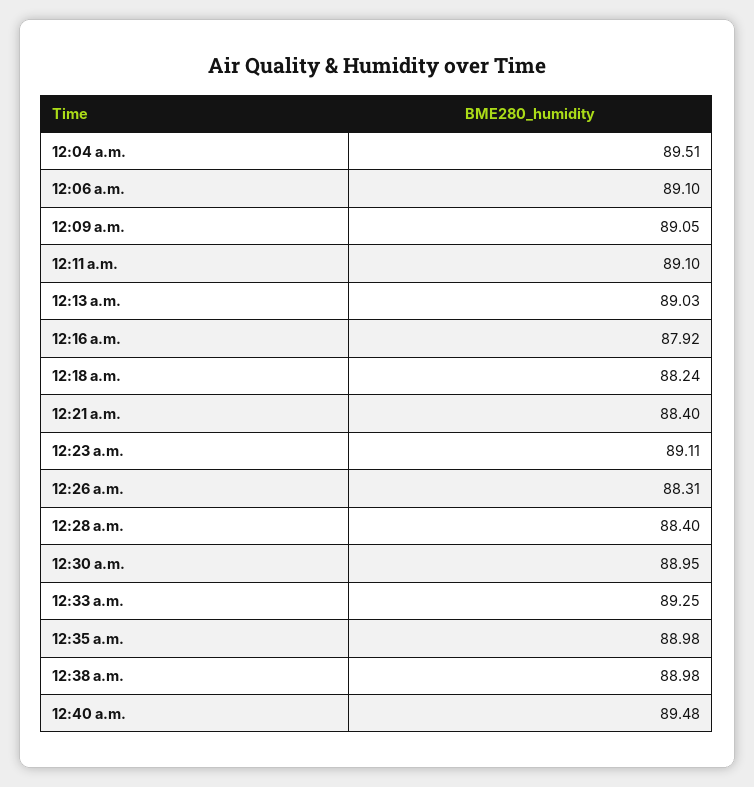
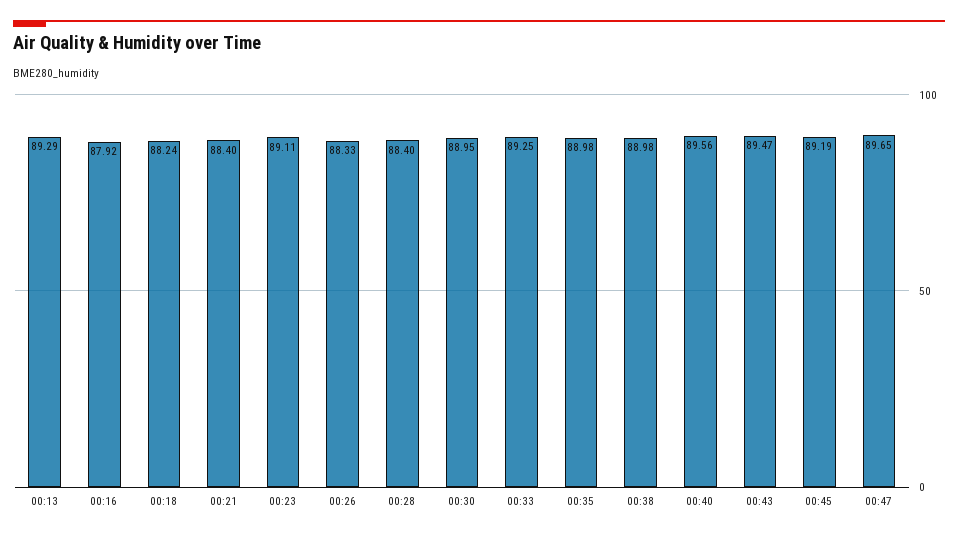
12:04 a.m.: 89.51 -> none
12:06 a.m.: 89.1 -> none
12:09 a.m.: 89.05 -> none
12:11 a.m.: 89.1 -> none
12:13 a.m.: 89.03 -> 89.29
12:26 a.m.: 88.31 -> 88.33
12:40 a.m.: 89.48 -> 89.56
00:43: none -> 89.47
00:45: none -> 89.19
00:47: none -> 89.65

